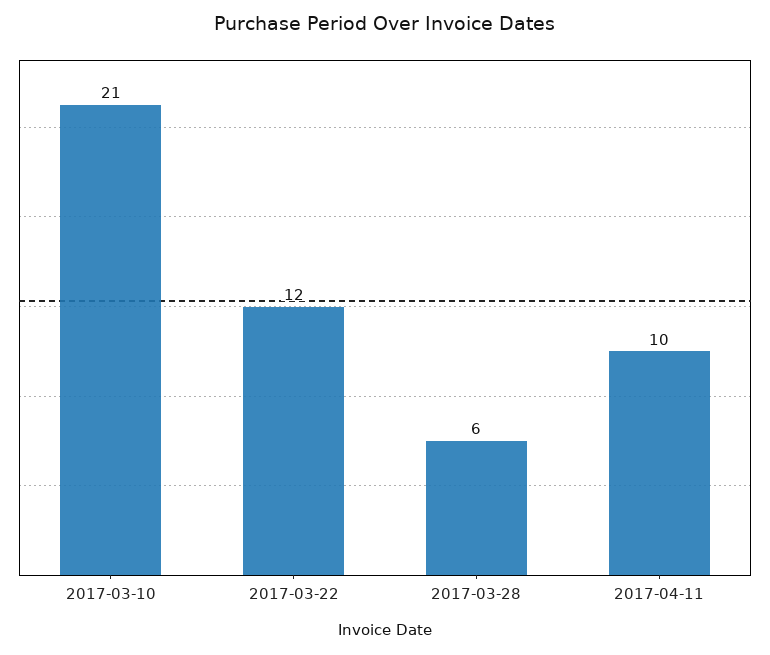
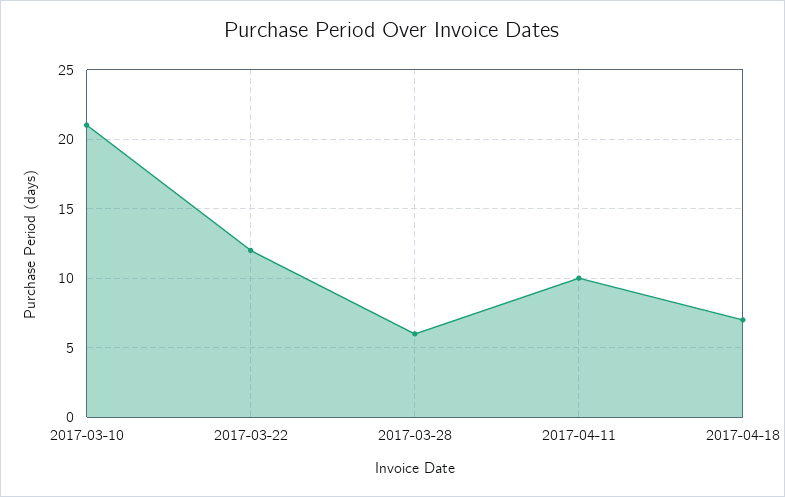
2017-04-18: none -> 7

